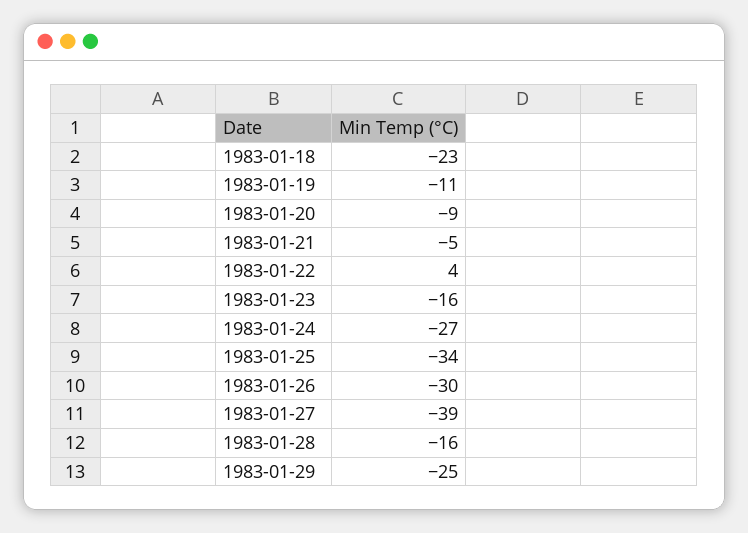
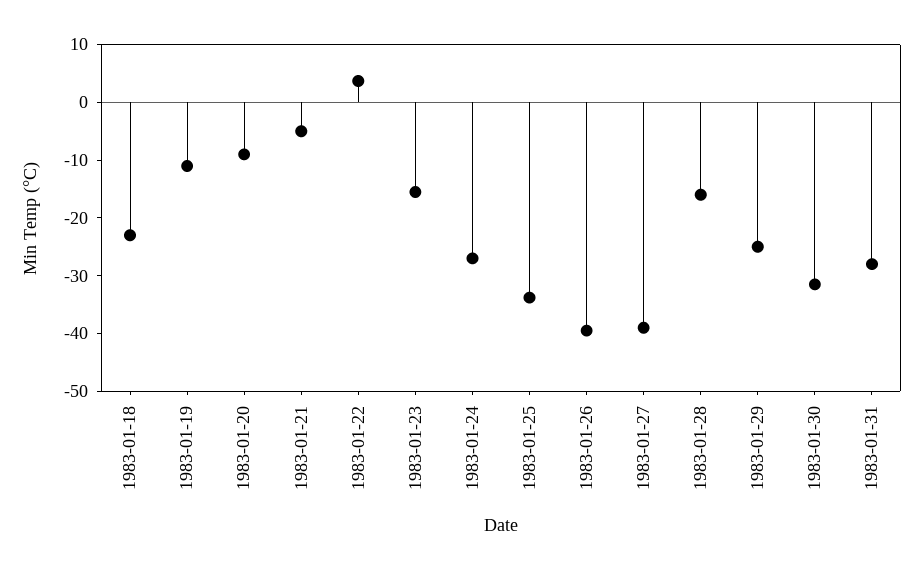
1983-01-26: -30 -> -40
1983-01-30: none -> -32
1983-01-31: none -> -28

